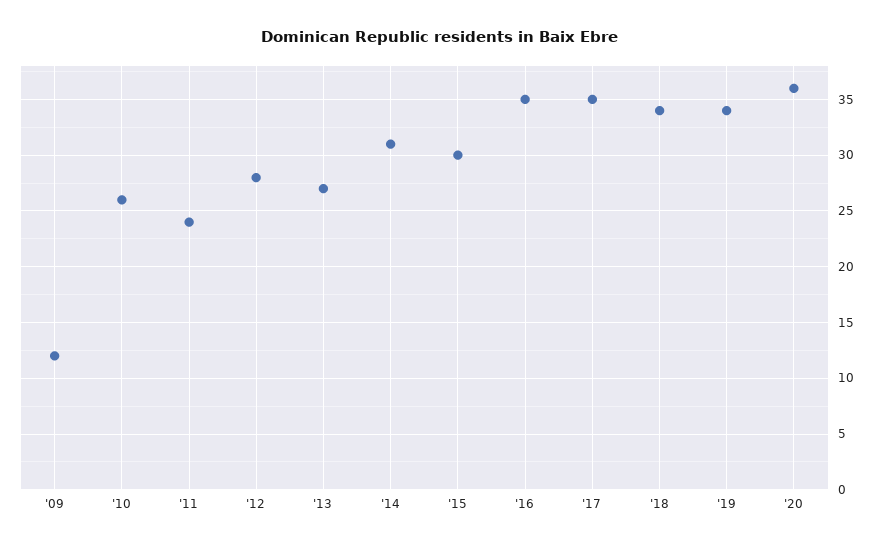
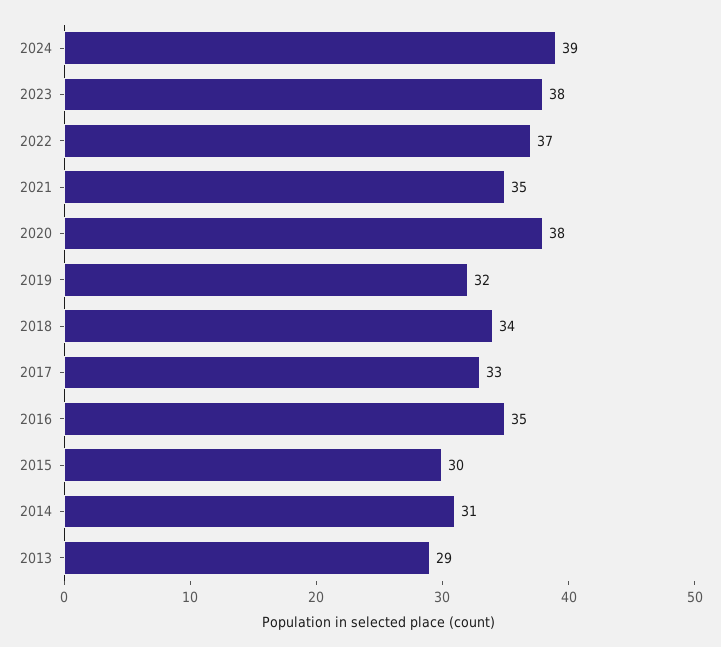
'09: 12 -> none
'10: 26 -> none
'11: 24 -> none
'12: 28 -> none
'13: 27 -> 29
'17: 35 -> 33
'19: 34 -> 32
'20: 36 -> 38
2024: none -> 39
2023: none -> 38
2022: none -> 37
2021: none -> 35

